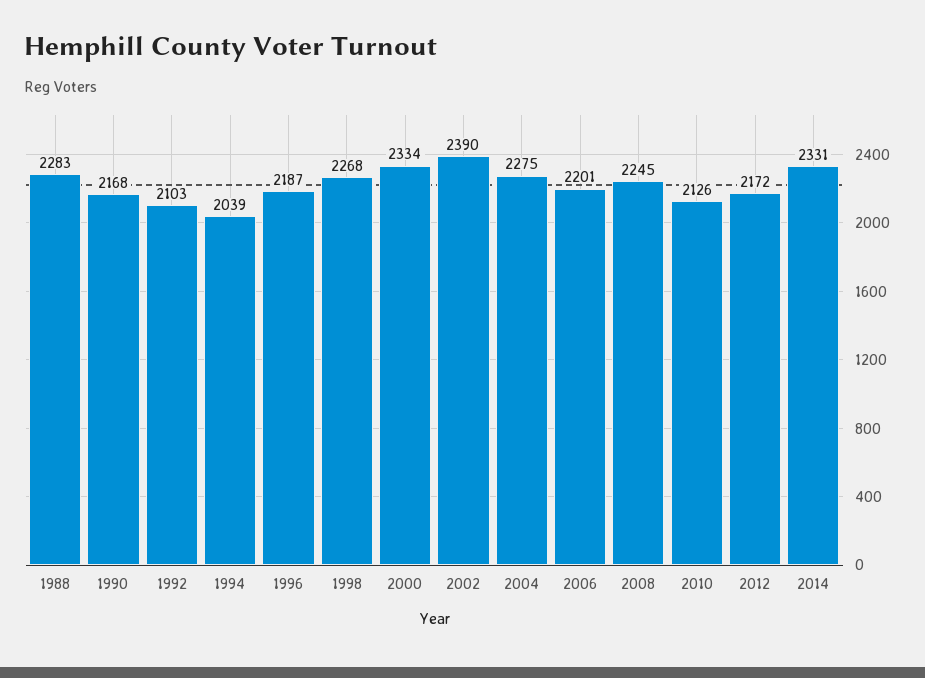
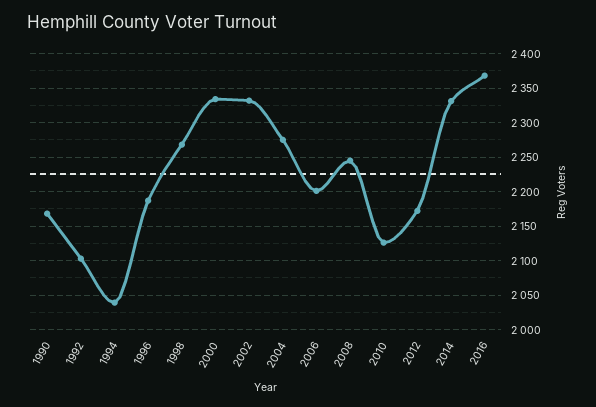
1988: 2283 -> none
2002: 2390 -> 2330
2016: none -> 2370

